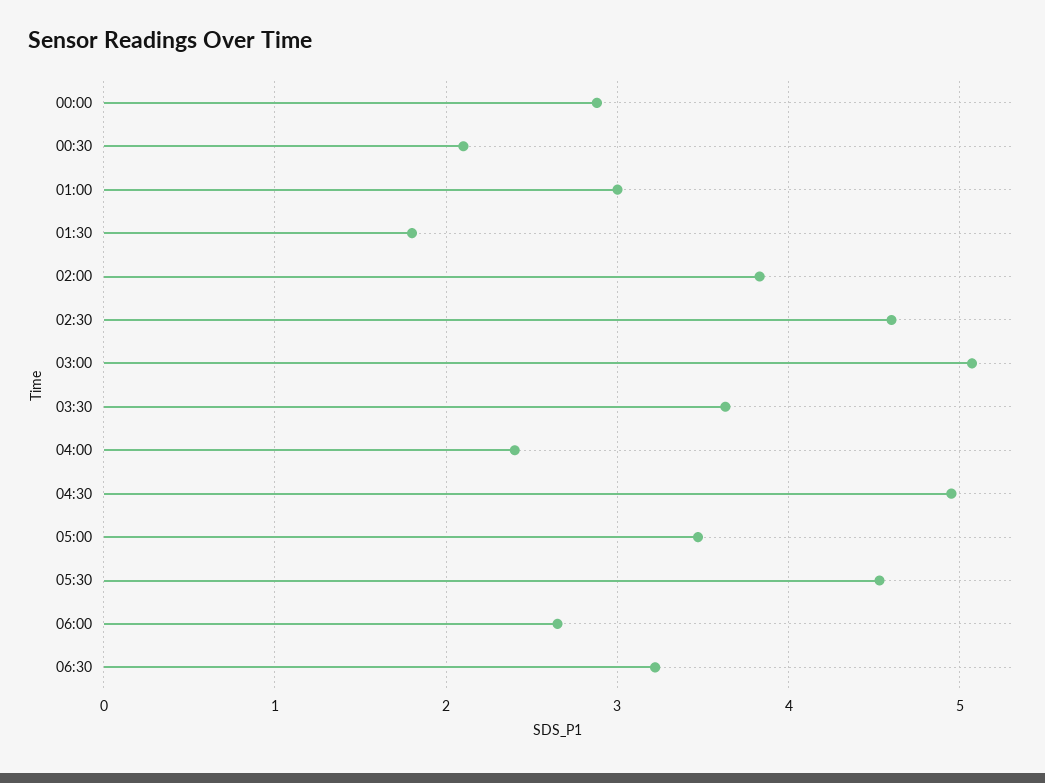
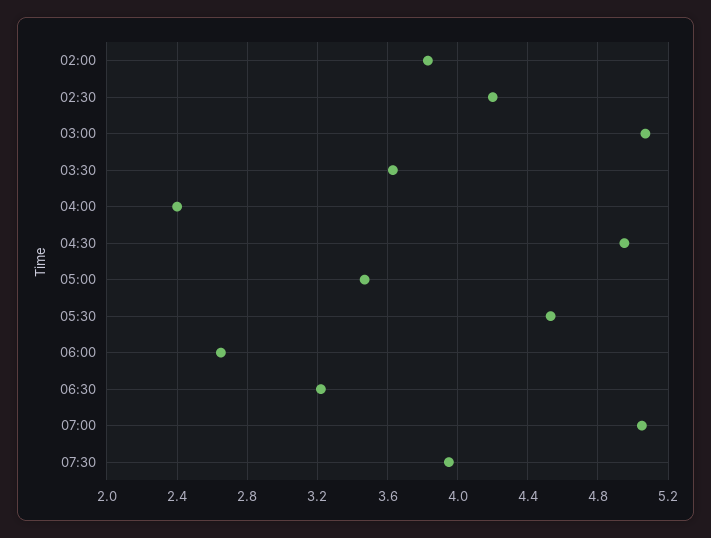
00:00: 2.9 -> none
00:30: 2.1 -> none
01:00: 3 -> none
01:30: 1.8 -> none
02:30: 4.6 -> 4.2
07:00: none -> 5.05
07:30: none -> 3.95

